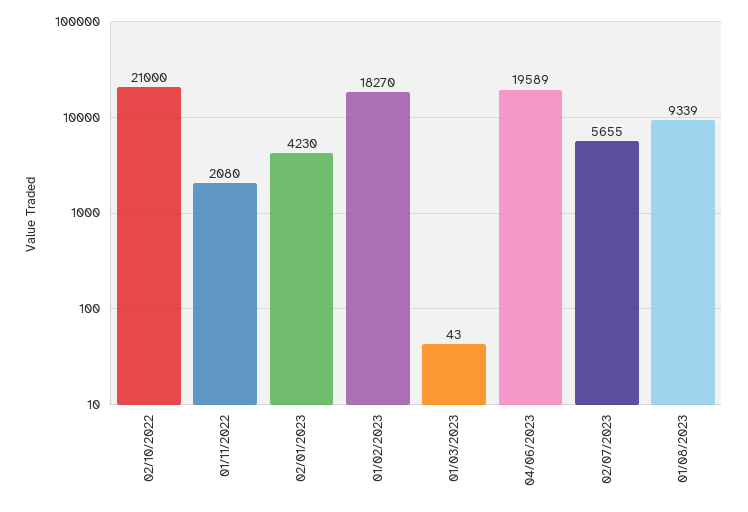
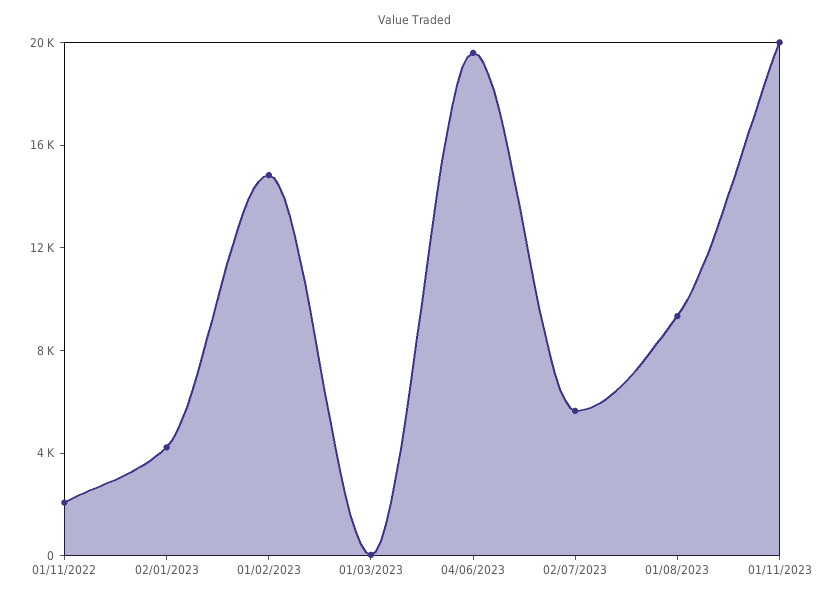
02/10/2022: 21000 -> none
01/02/2023: 18270 -> 15000
01/11/2023: none -> 20000

